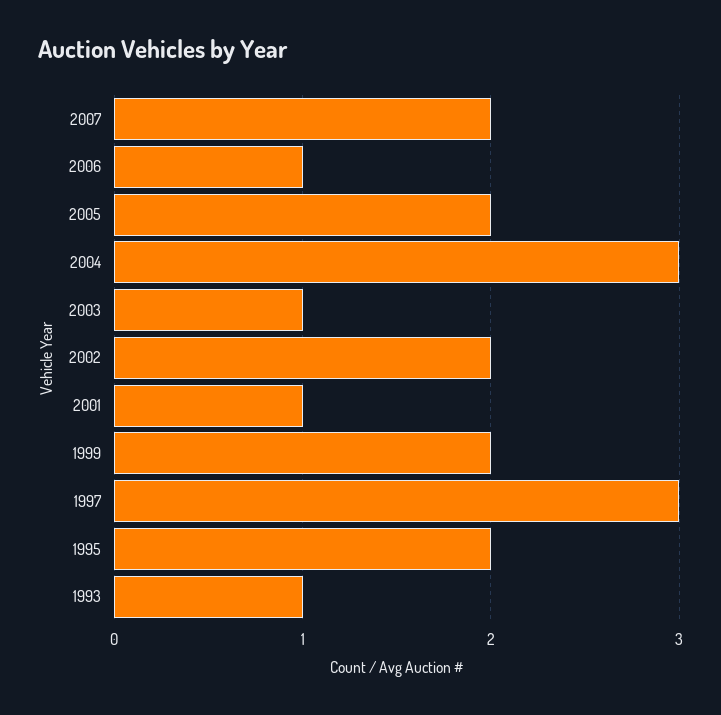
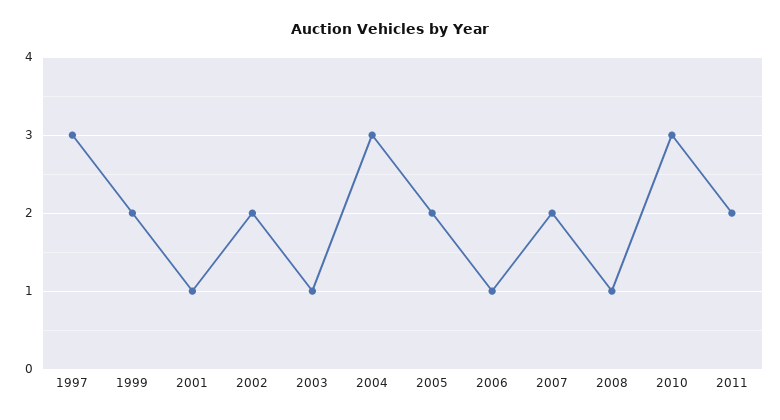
1995: 2 -> none
1993: 1 -> none
2008: none -> 1
2010: none -> 3
2011: none -> 2

